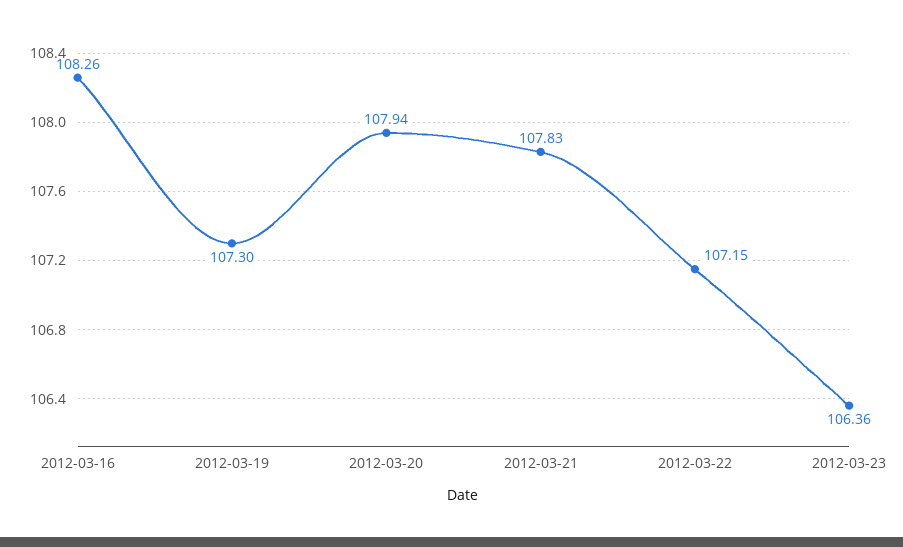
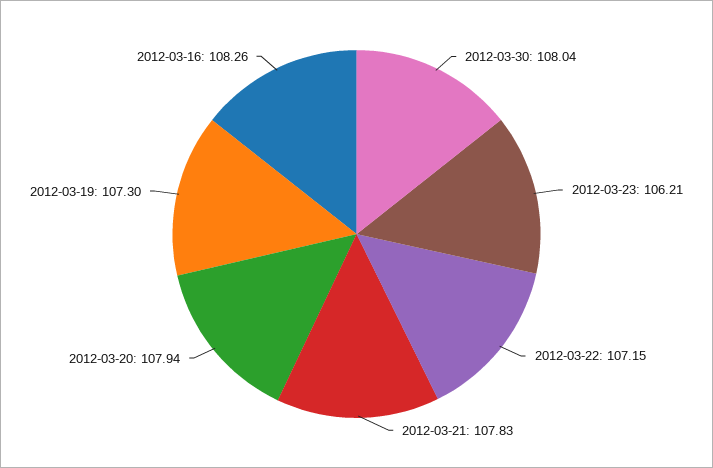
2012-03-23: 106.36 -> 106.21
2012-03-30: none -> 108.04

